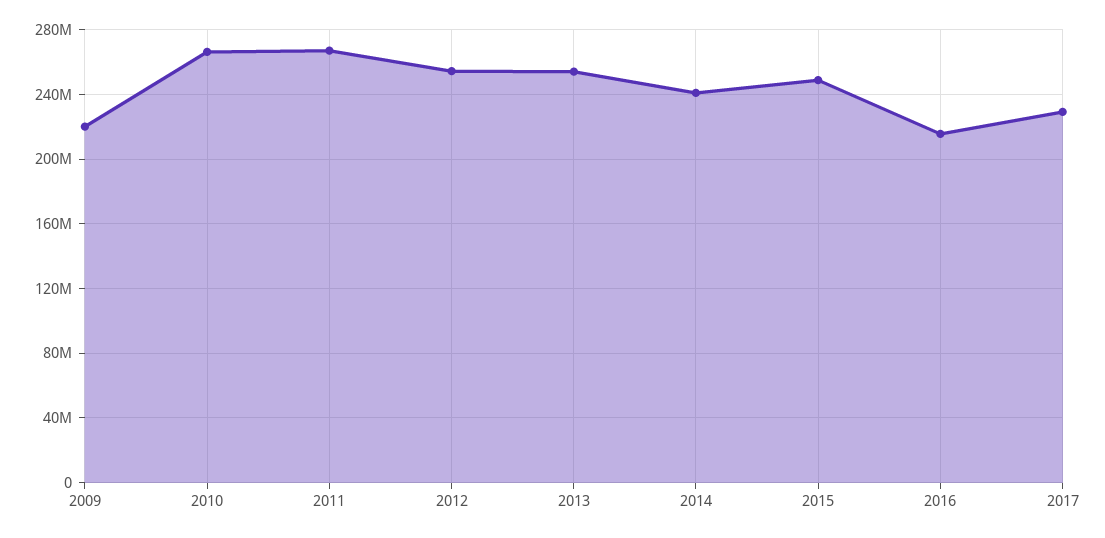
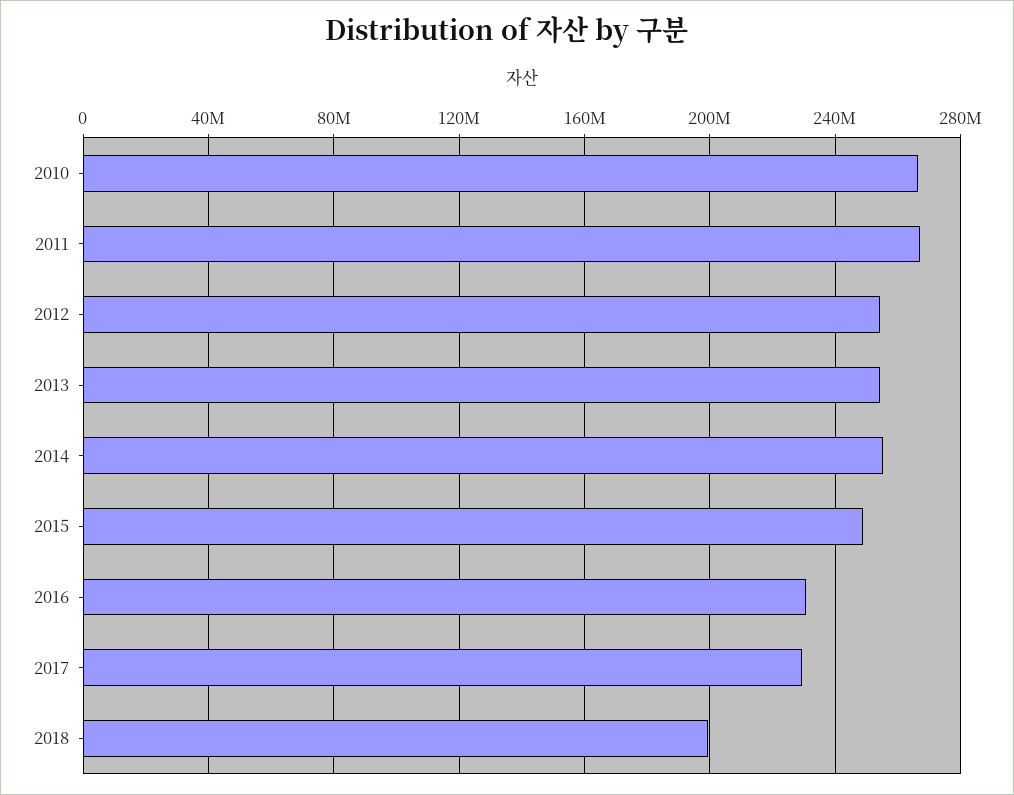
2009: 220000000 -> none
2014: 240000000 -> 255000000
2016: 215000000 -> 230000000
2018: none -> 200000000

